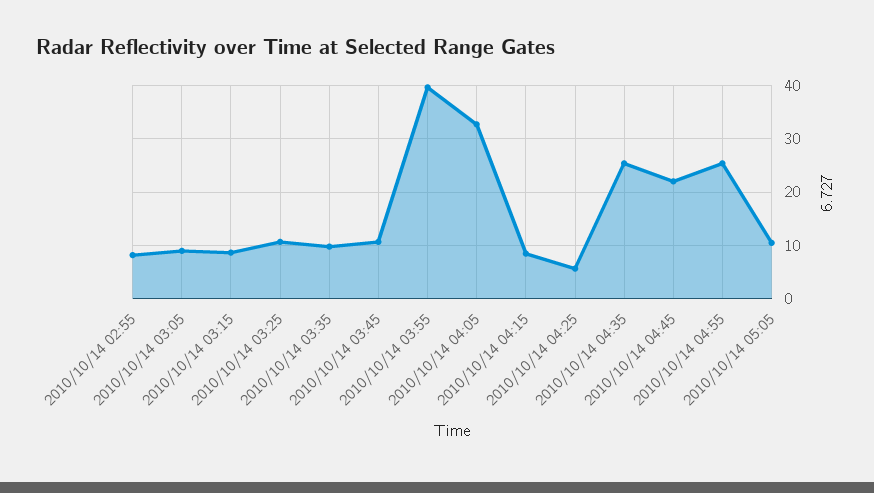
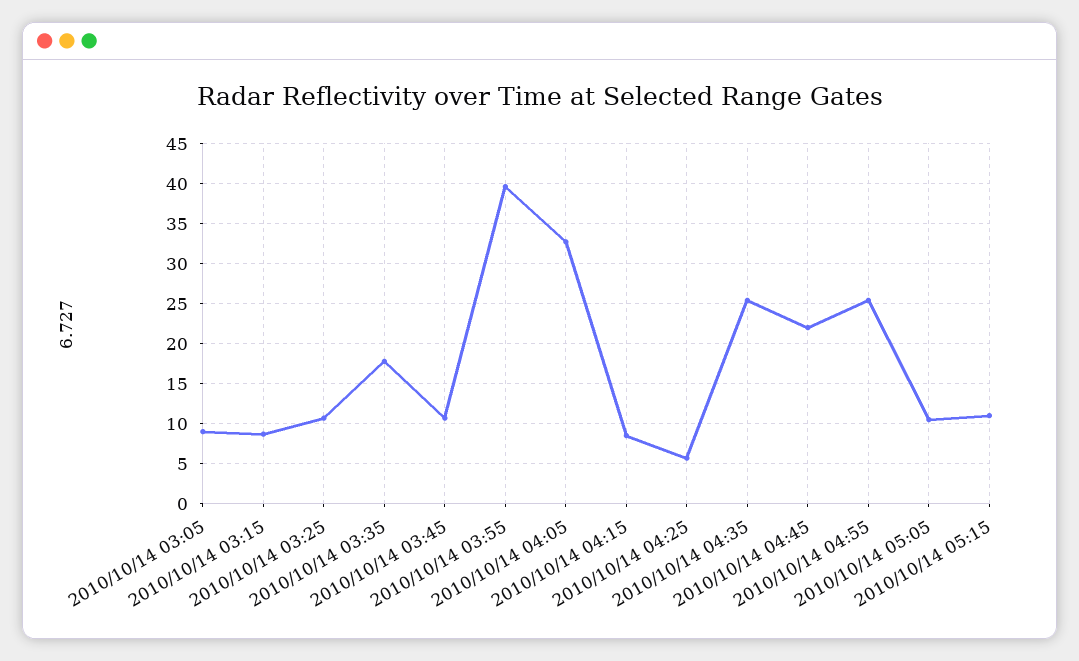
2010/10/14 02:55: 8 -> none
2010/10/14 03:35: 10 -> 18
2010/10/14 05:15: none -> 11

